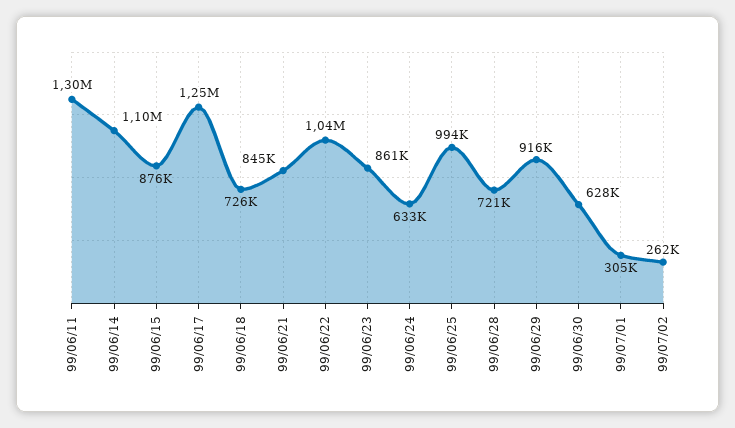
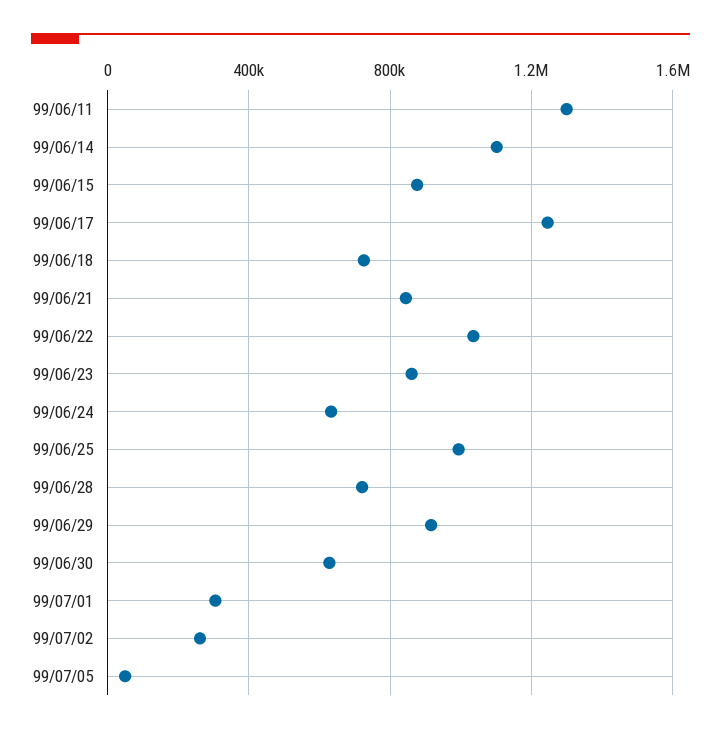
99/07/05: none -> 50000

